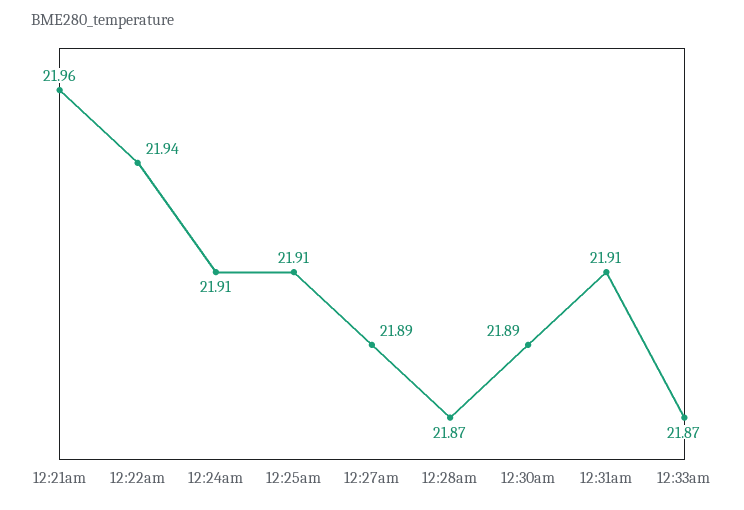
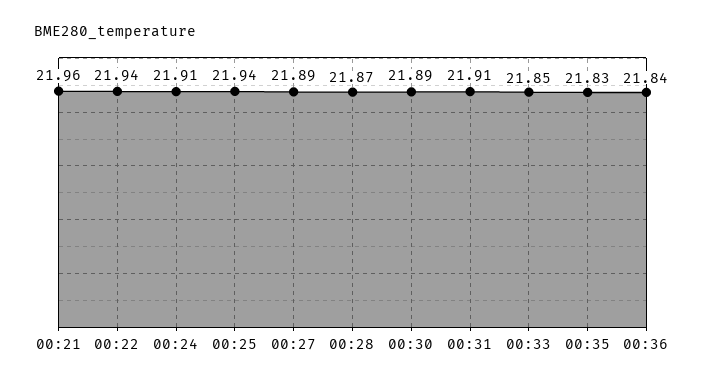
12:25am: 21.91 -> 21.94
12:33am: 21.87 -> 21.85
00:35: none -> 21.83
00:36: none -> 21.84

